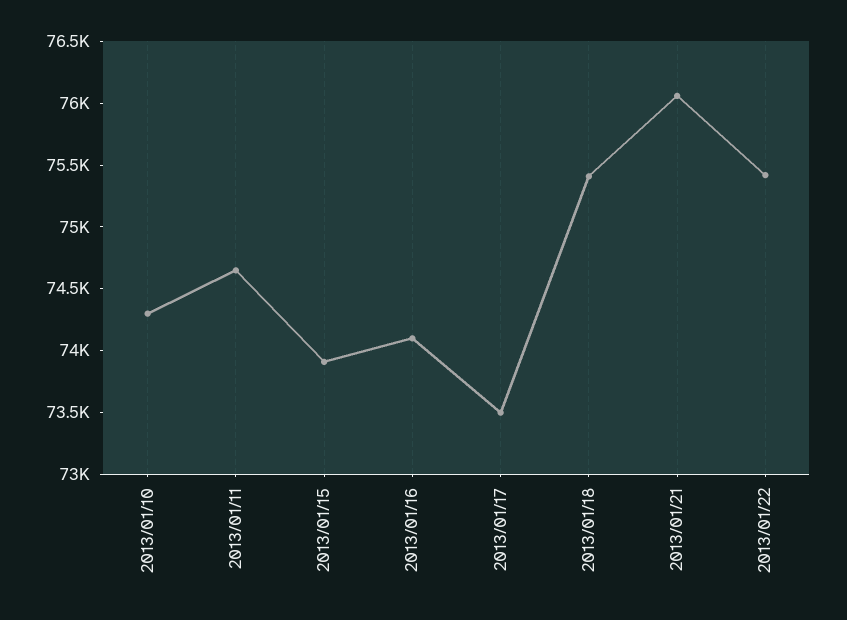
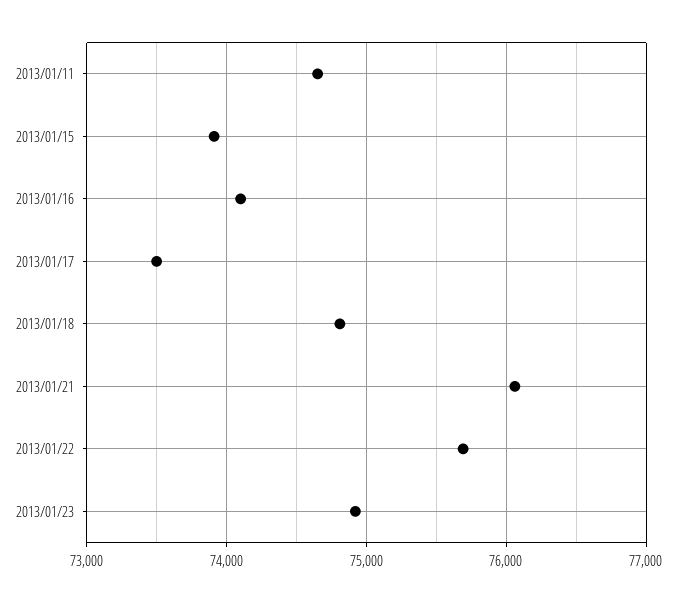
2013/01/10: 74300 -> none
2013/01/18: 75400 -> 74800
2013/01/22: 75400 -> 75700
2013/01/23: none -> 74900

